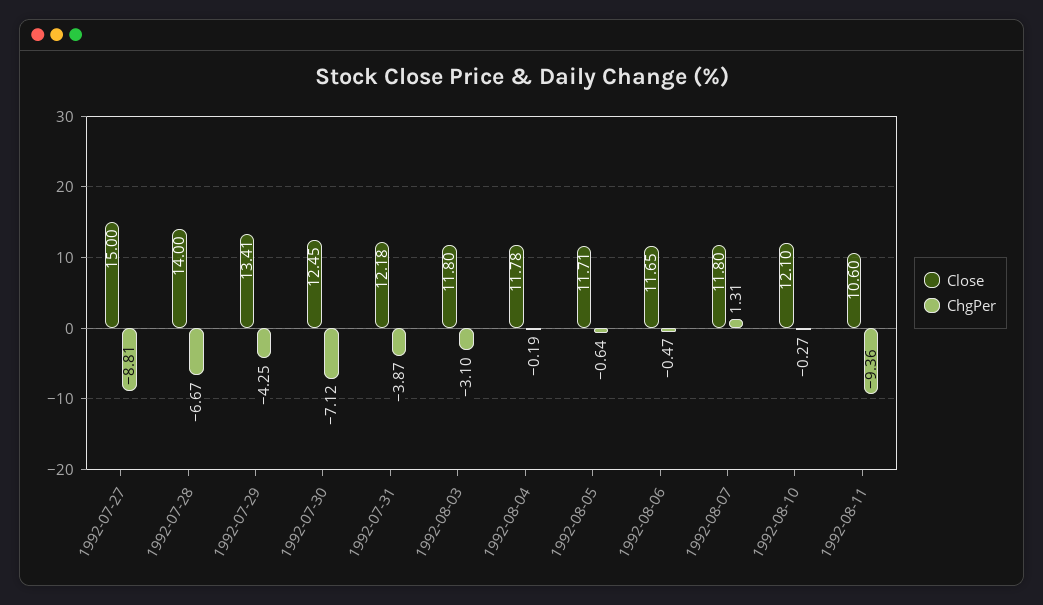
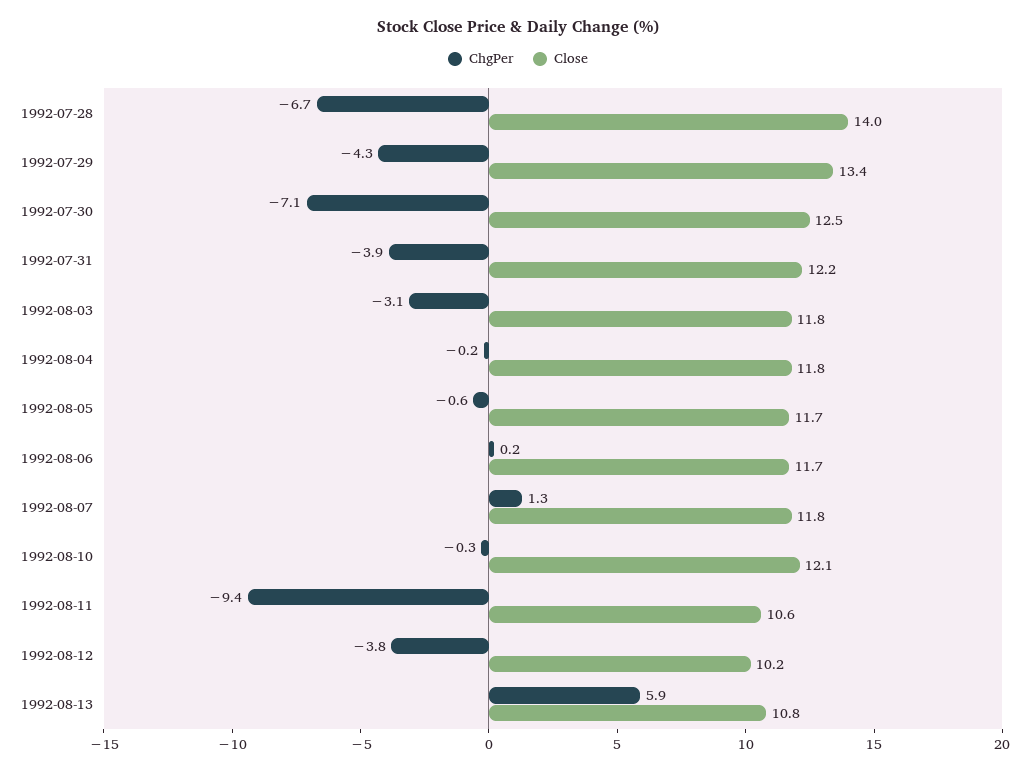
Close, 1992-07-27: 15 -> none
ChgPer, 1992-07-27: -8.81 -> none
ChgPer, 1992-08-06: -0.47 -> 0.2
ChgPer, 1992-08-12: none -> -3.8
Close, 1992-08-12: none -> 10.2
ChgPer, 1992-08-13: none -> 5.9
Close, 1992-08-13: none -> 10.8

